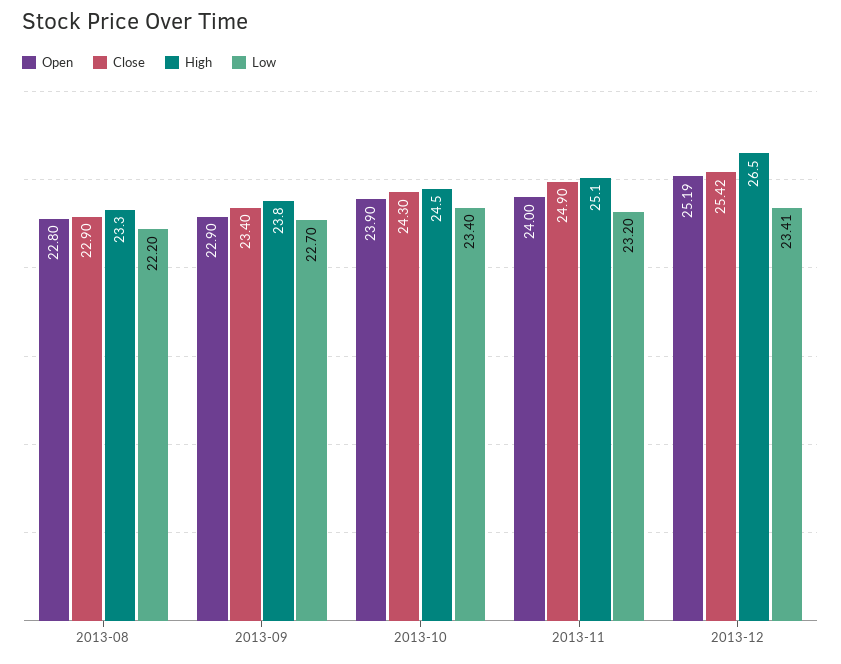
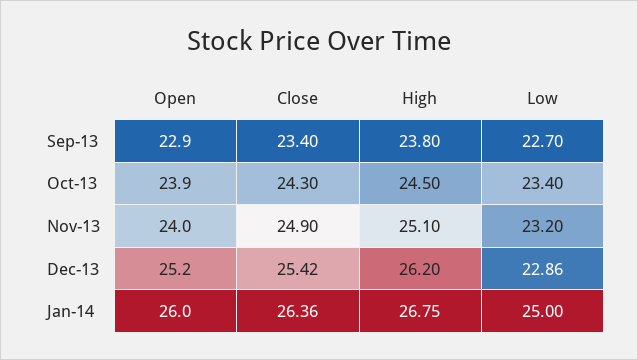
Open, 2013-08: 22.8 -> none
Close, 2013-08: 22.9 -> none
High, 2013-08: 23.3 -> none
Low, 2013-08: 22.2 -> none
High, 2013-12: 26.5 -> 26.2
Low, 2013-12: 23.41 -> 22.86
Open, Jan-14: none -> 26
Close, Jan-14: none -> 26.36
High, Jan-14: none -> 26.75
Low, Jan-14: none -> 25

